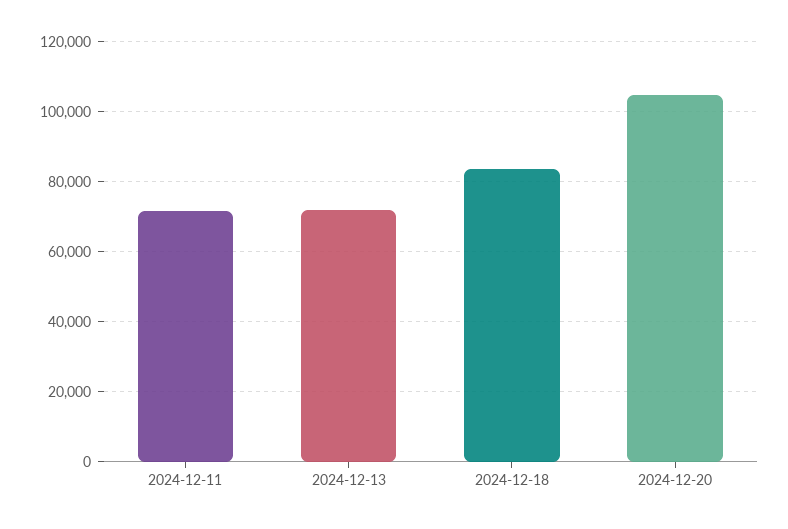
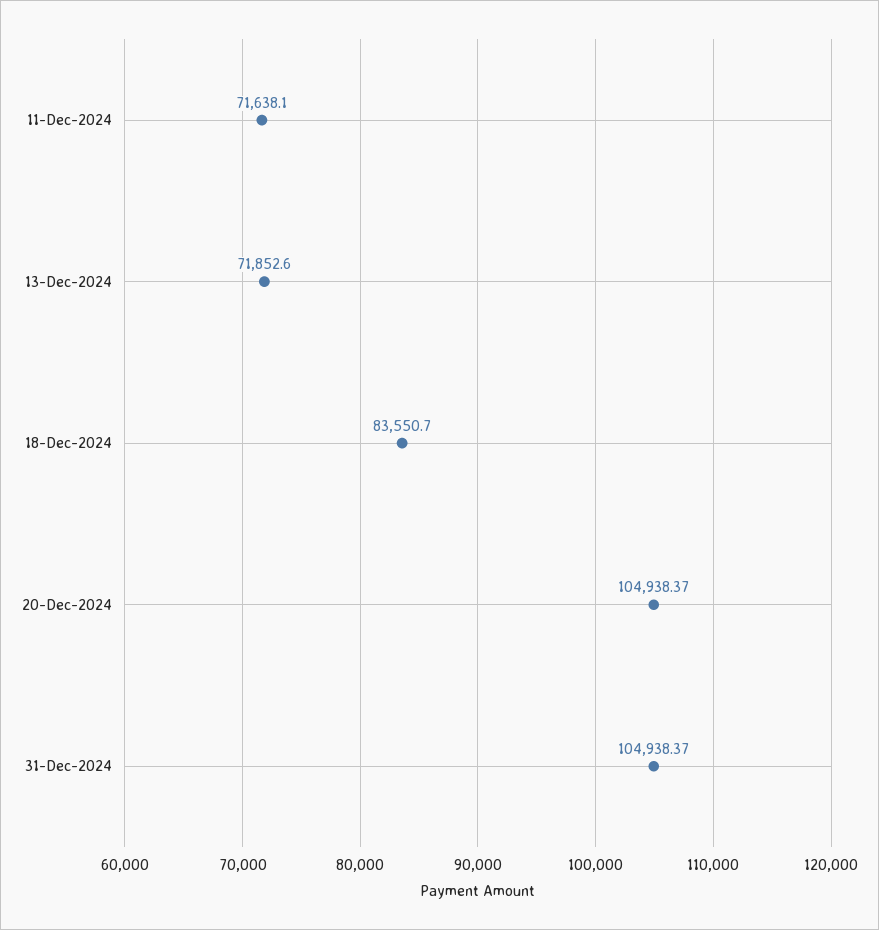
31-Dec-2024: none -> 104938.37

